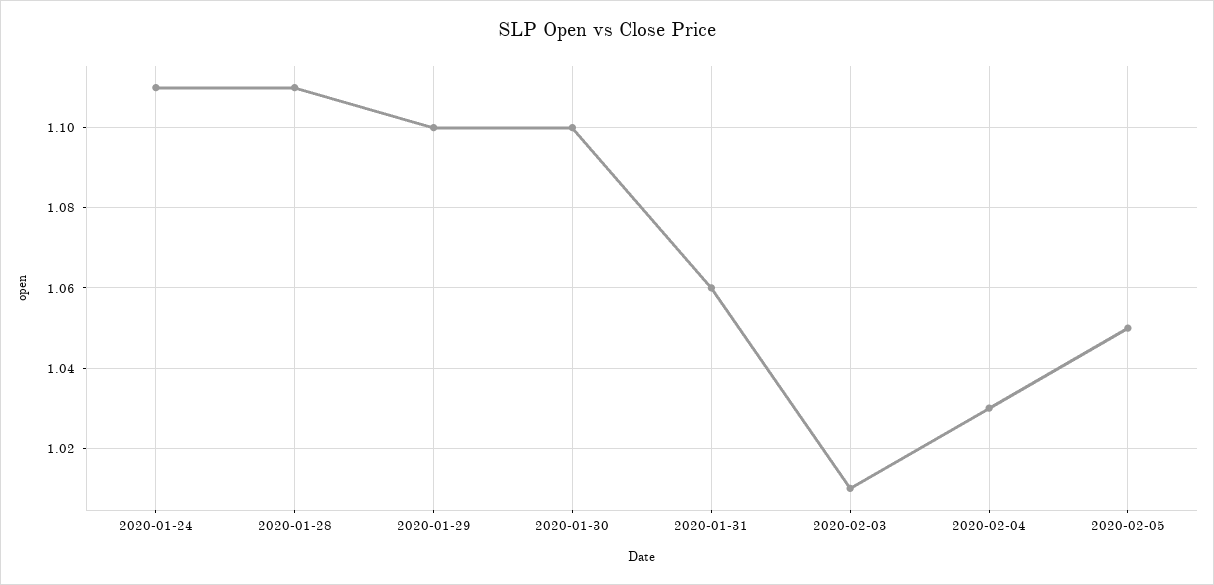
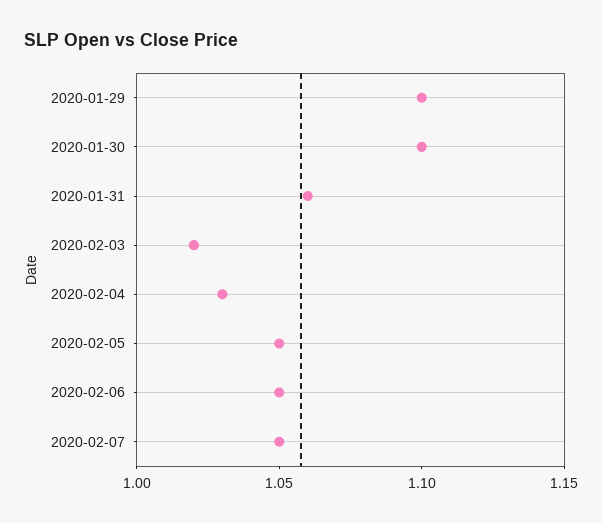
2020-01-24: 1.11 -> none
2020-01-28: 1.11 -> none
2020-02-03: 1.01 -> 1.02
2020-02-06: none -> 1.05
2020-02-07: none -> 1.05

